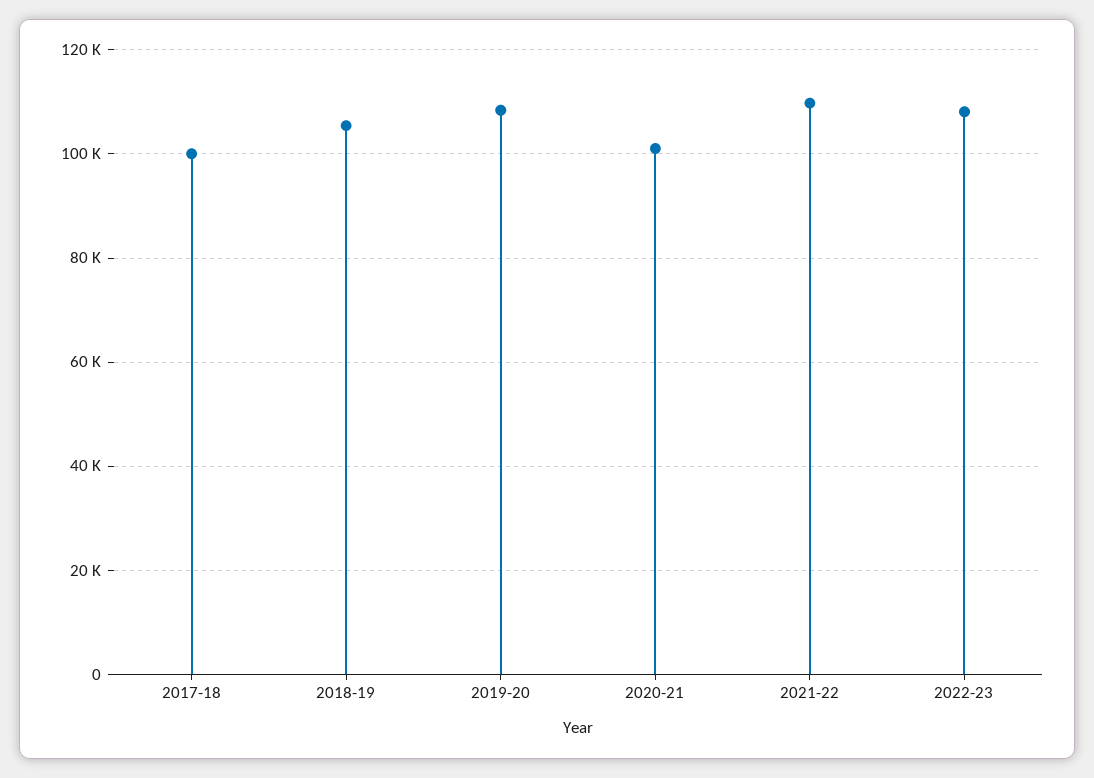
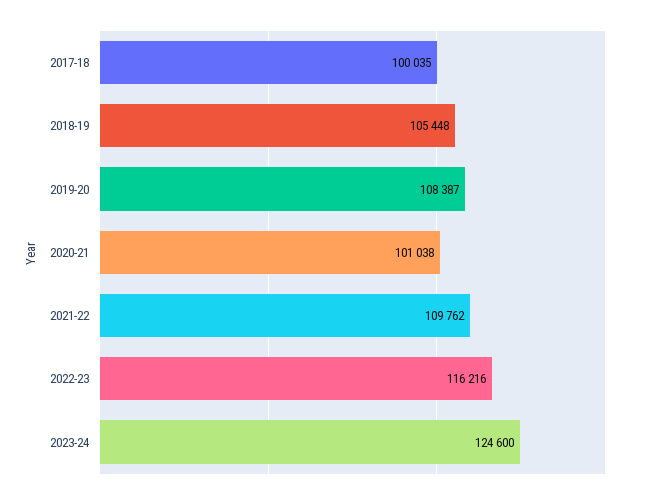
2022-23: 108000 -> 116216
2023-24: none -> 124600

